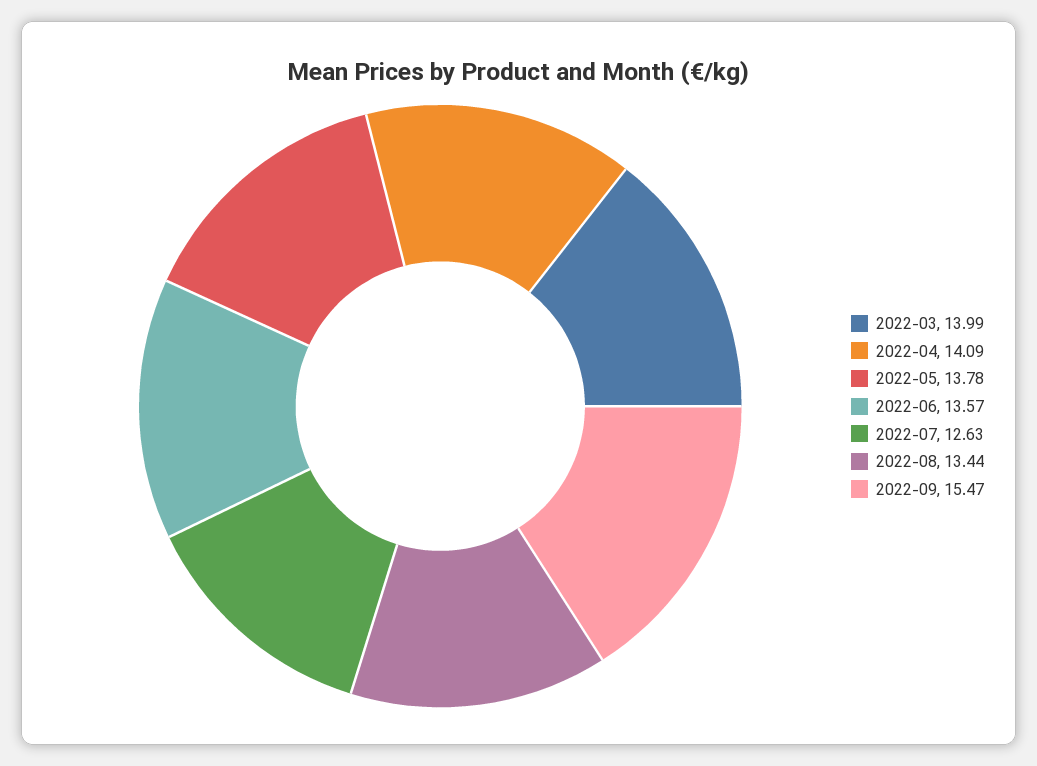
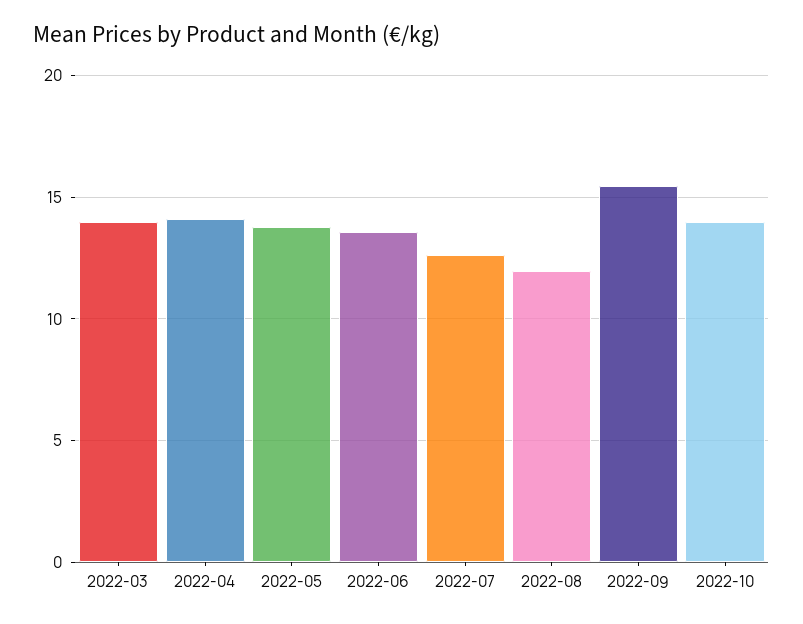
2022-08: 13.44 -> 12
2022-10: none -> 14

